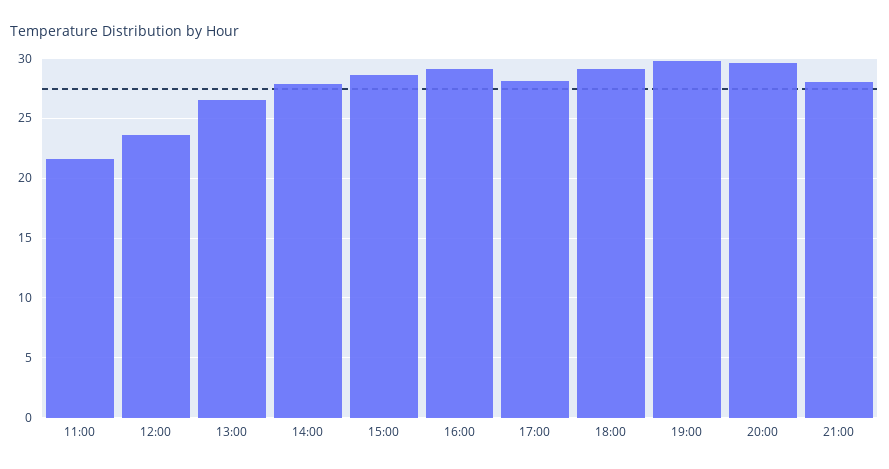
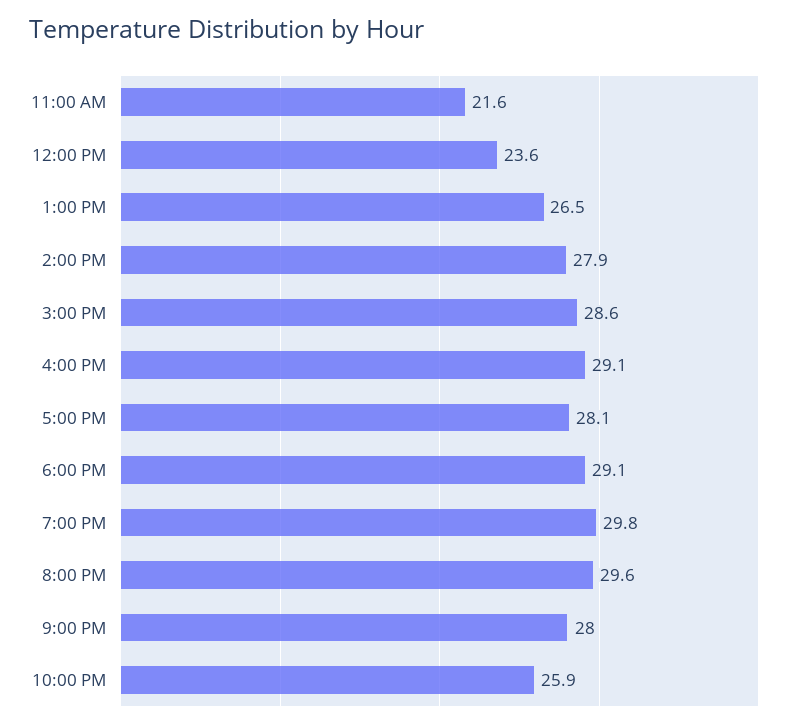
10:00 PM: none -> 25.9

